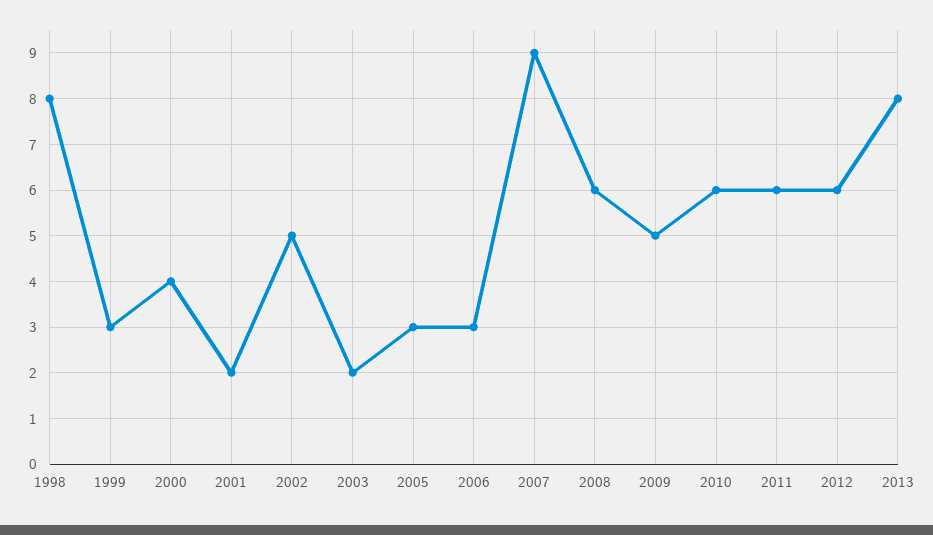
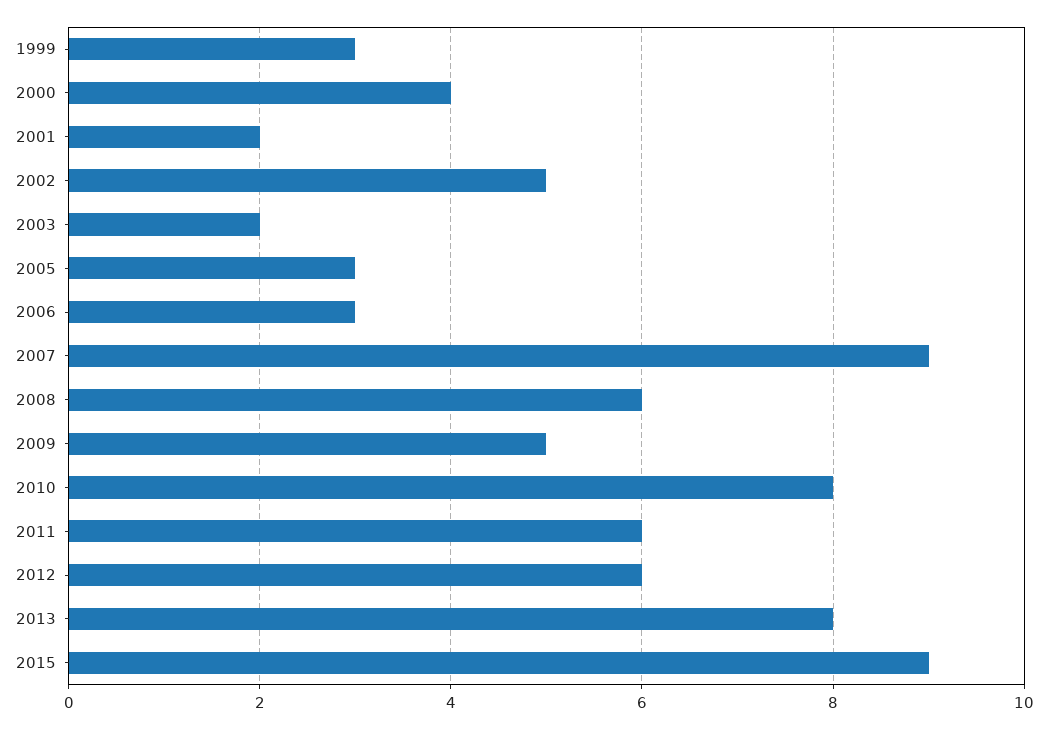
1998: 8 -> none
2010: 6 -> 8
2015: none -> 9

